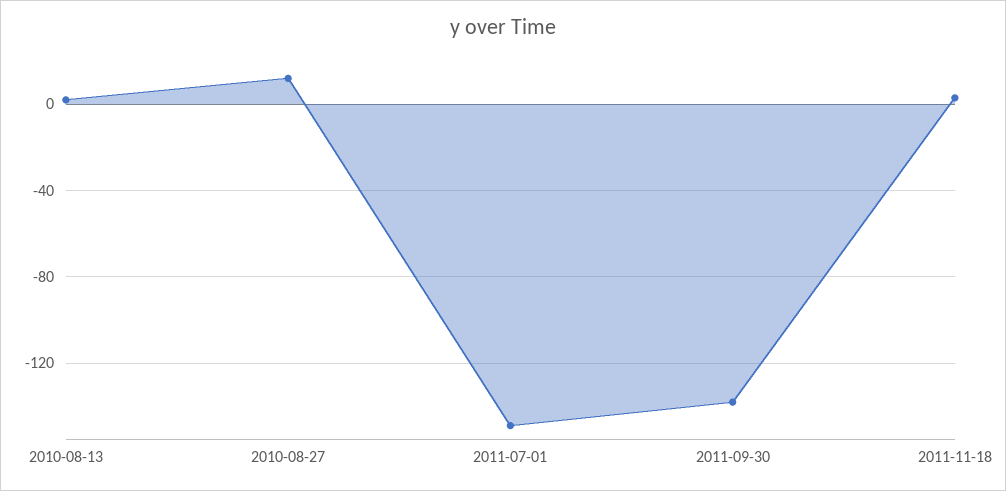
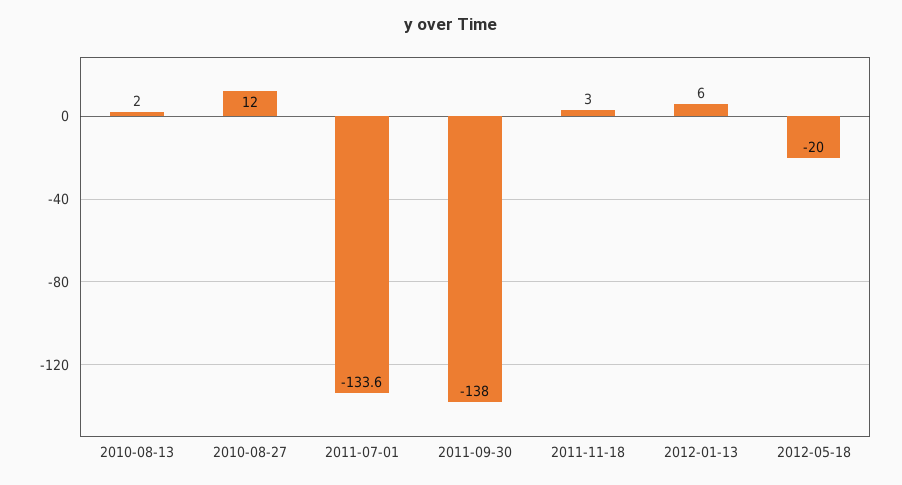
2011-07-01: -150 -> -133.6
2012-01-13: none -> 6
2012-05-18: none -> -20

